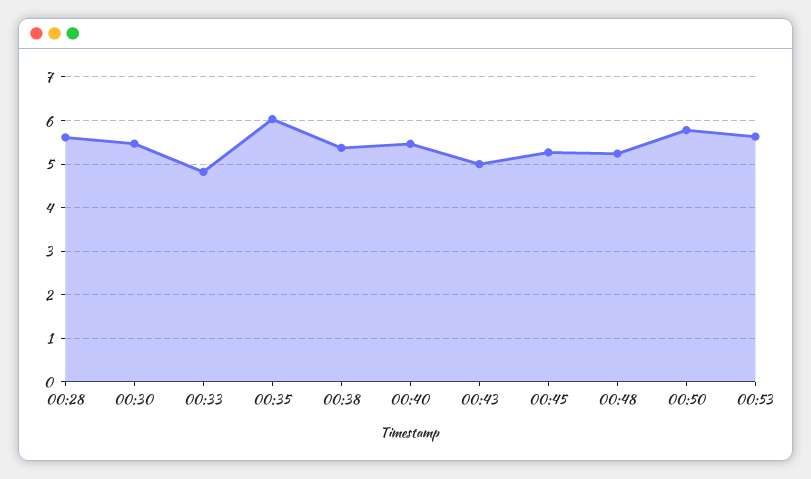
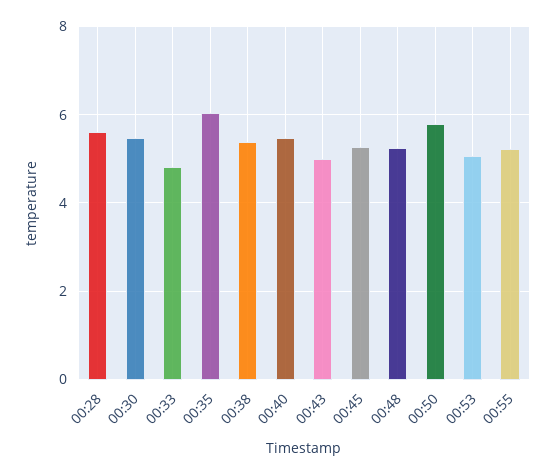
00:53: 5.6 -> 5
00:55: none -> 5.2

